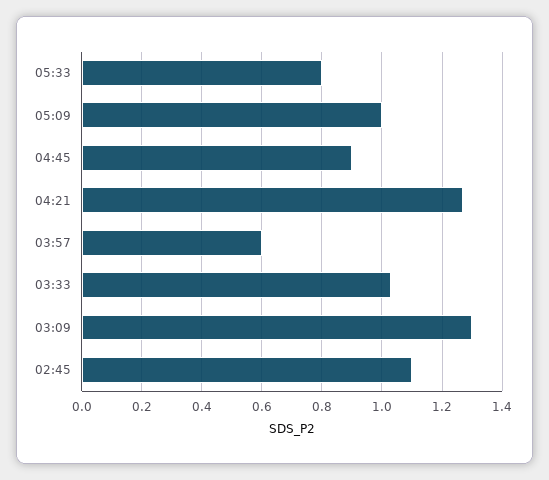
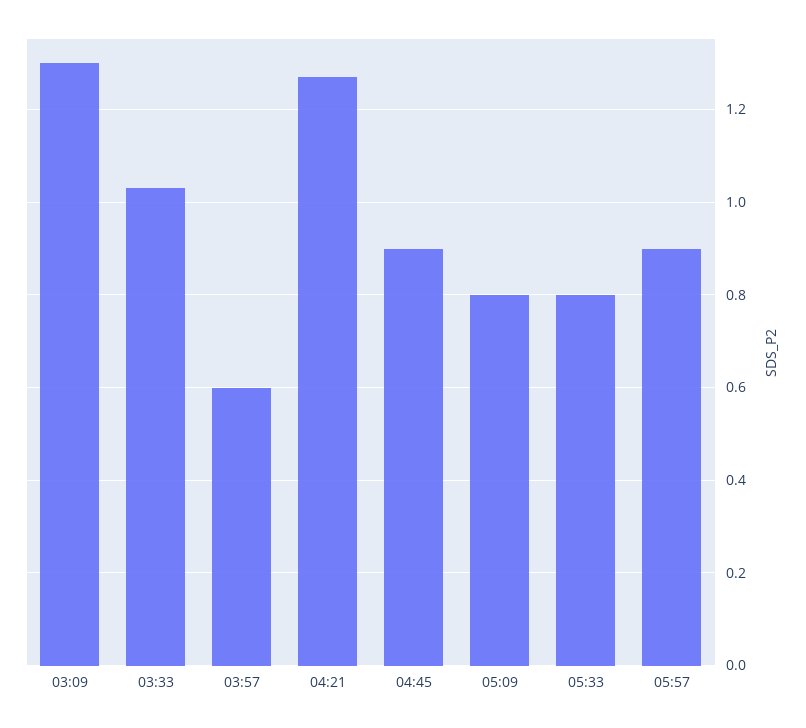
05:09: 1 -> 0.8
02:45: 1.1 -> none
05:57: none -> 0.9

